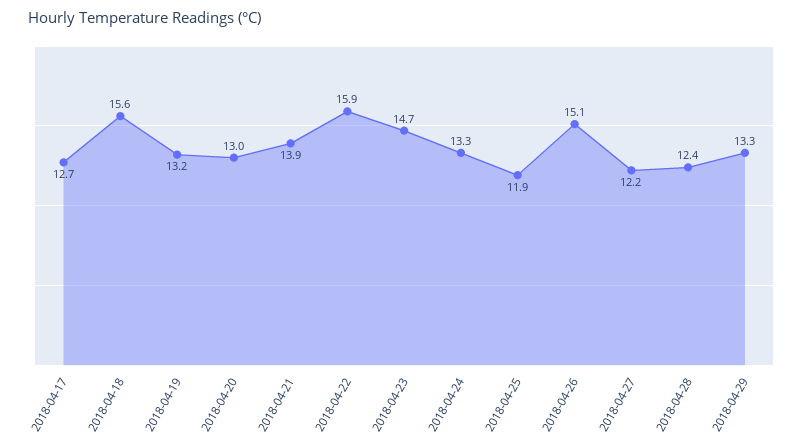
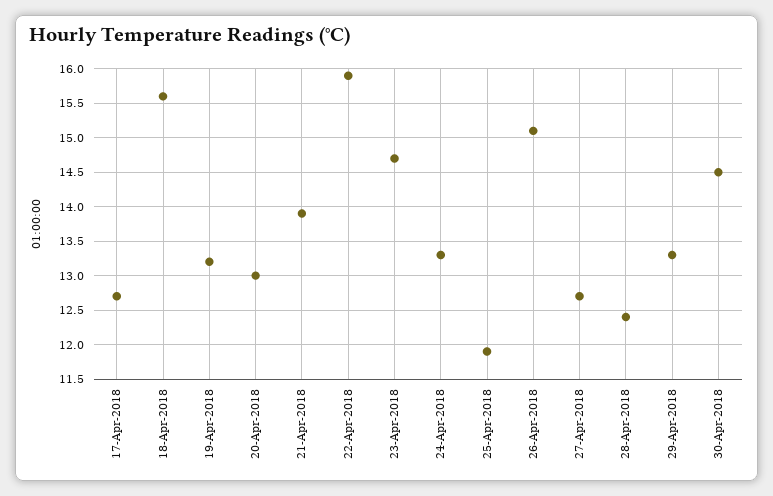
2018-04-27: 12.2 -> 12.7
30-Apr-2018: none -> 14.5

